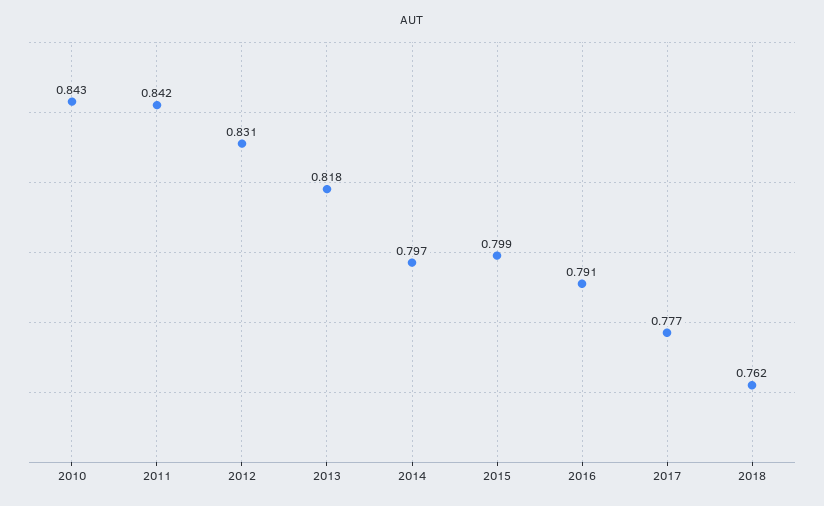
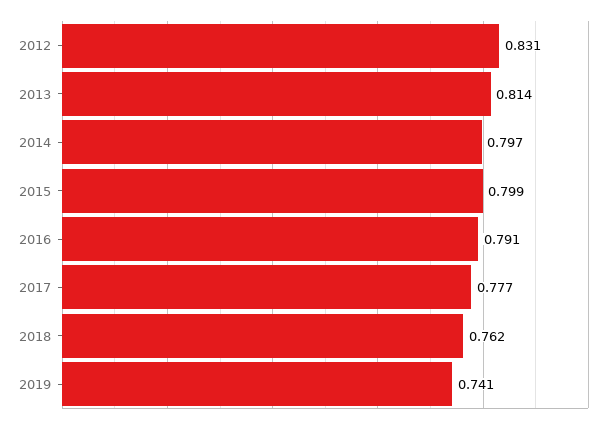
2010: 0.843 -> none
2011: 0.842 -> none
2013: 0.818 -> 0.814
2019: none -> 0.741

